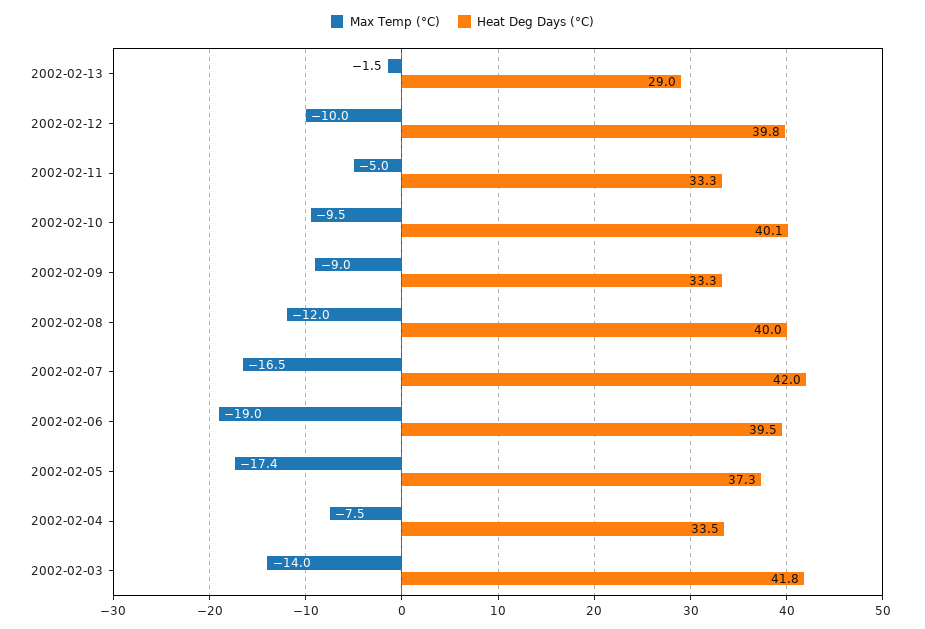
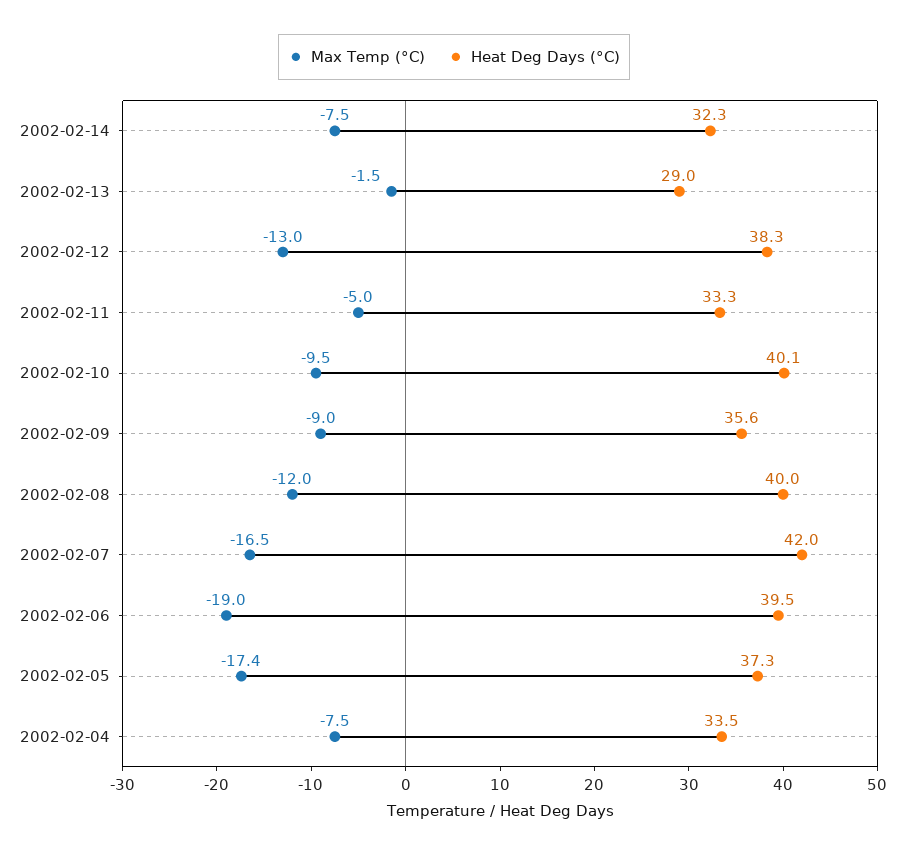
Max Temp (°C), 2002-02-12: -10 -> -13
Heat Deg Days (°C), 2002-02-12: 39.8 -> 38.3
Heat Deg Days (°C), 2002-02-09: 33.3 -> 35.6
Max Temp (°C), 2002-02-03: -14 -> none
Heat Deg Days (°C), 2002-02-03: 41.8 -> none
Max Temp (°C), 2002-02-14: none -> -7.5
Heat Deg Days (°C), 2002-02-14: none -> 32.3

